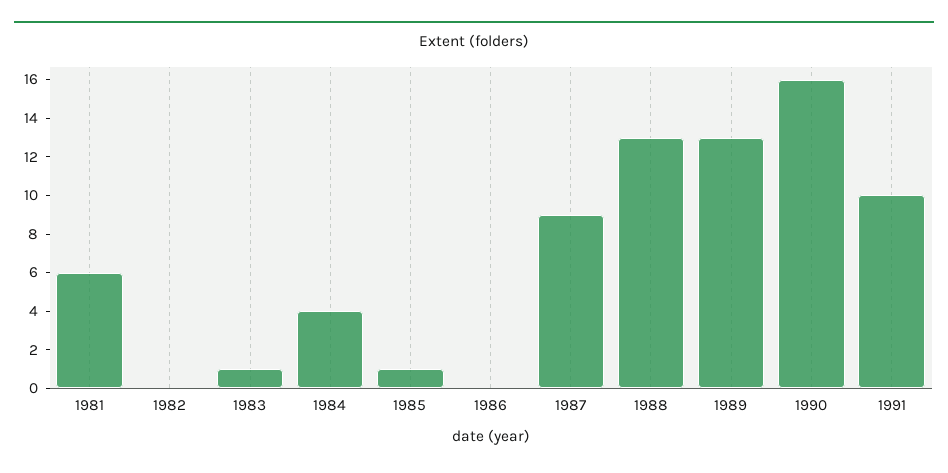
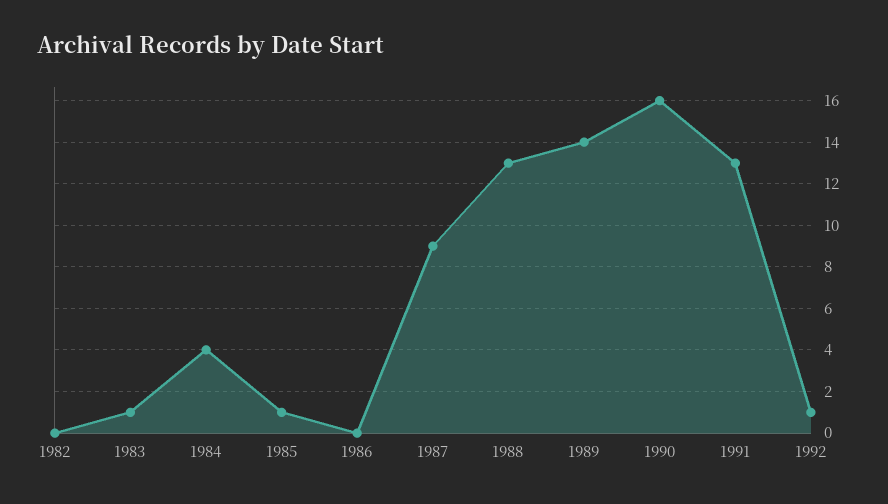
1981: 6 -> none
1989: 13 -> 14
1991: 10 -> 13
1992: none -> 1

